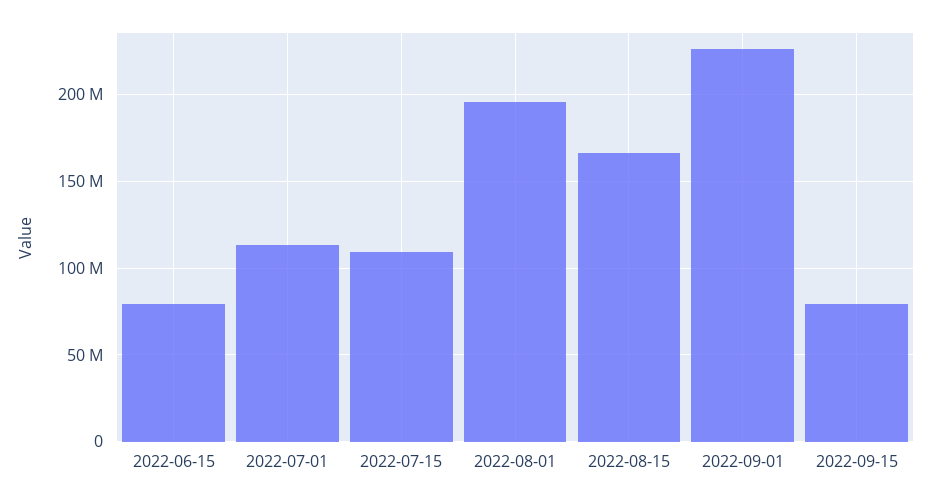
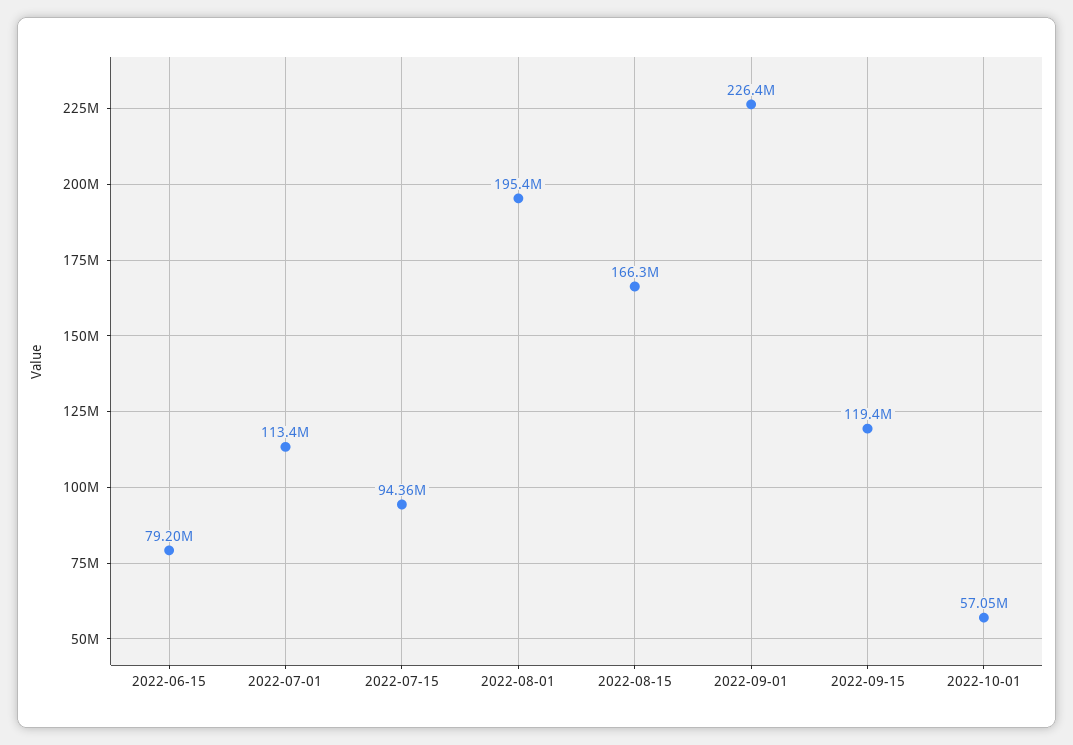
2022-07-15: 110000000 -> 94360000
2022-09-15: 80000000 -> 119400000
2022-10-01: none -> 57050000

